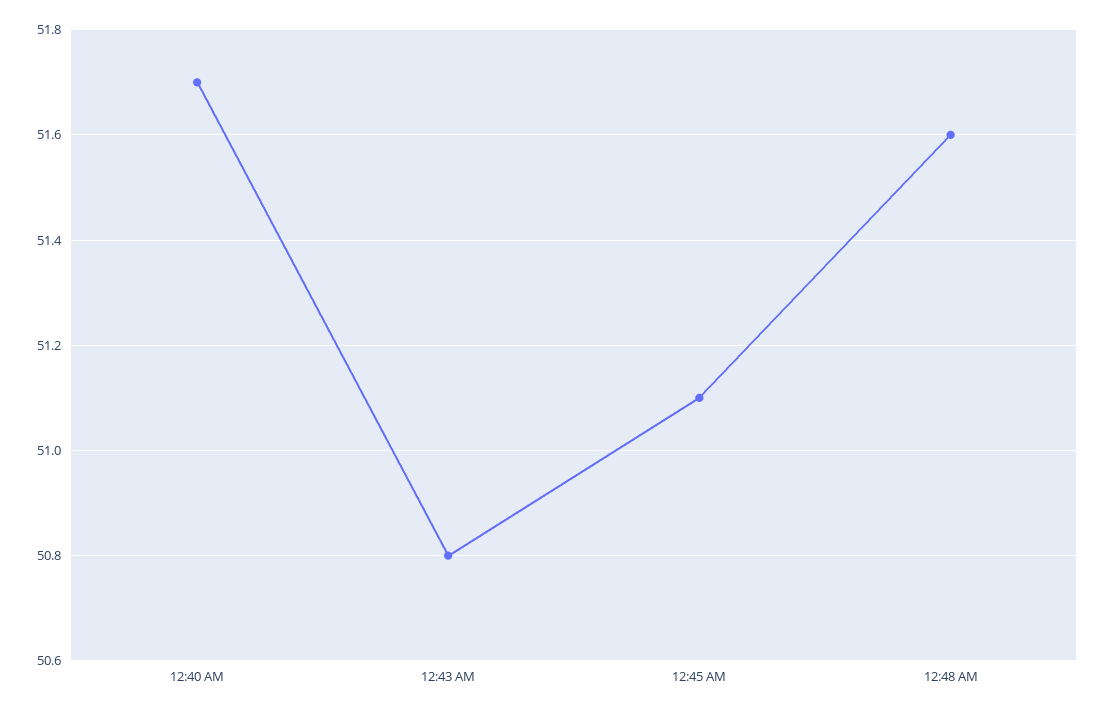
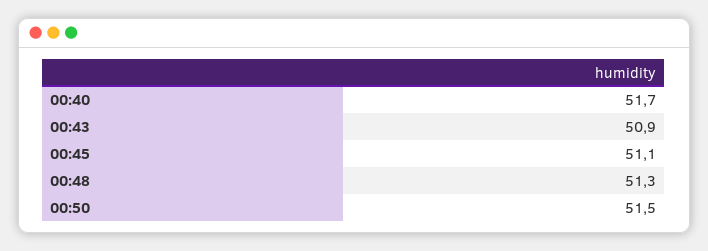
12:43 AM: 50.8 -> 50.9
12:48 AM: 51.6 -> 51.3
00:50: none -> 51.5

